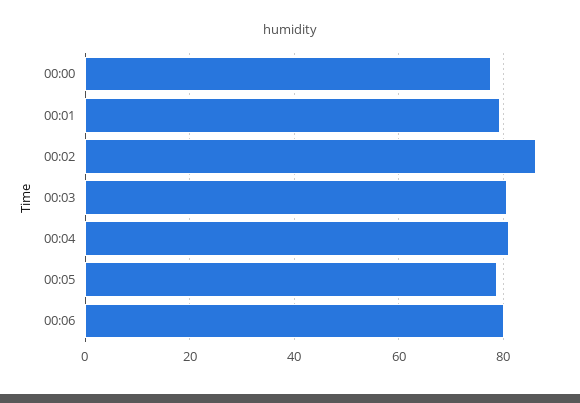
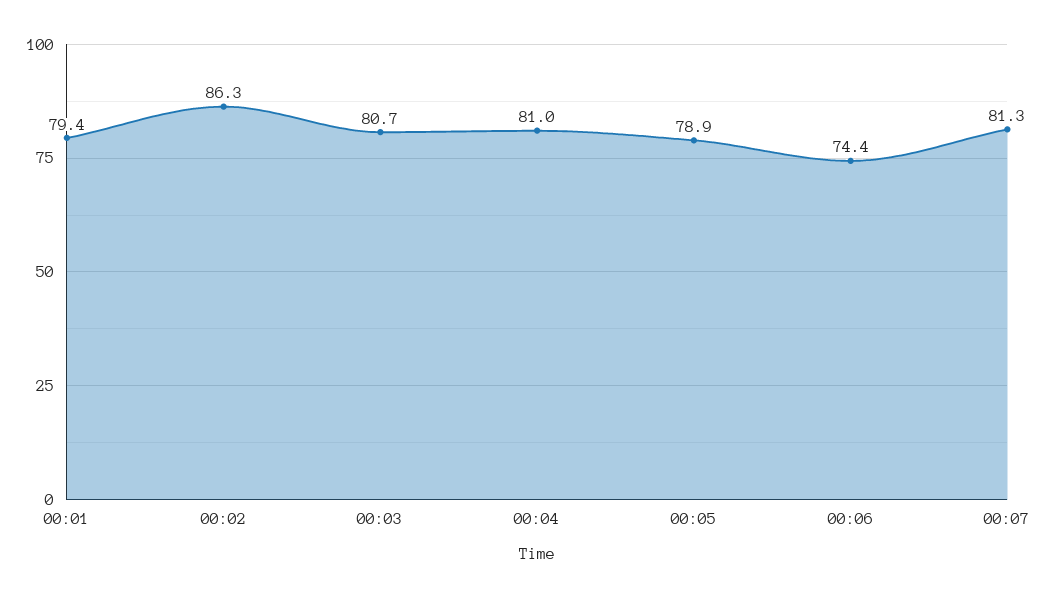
00:00: 78 -> none
00:06: 80 -> 74.4
00:07: none -> 81.3

